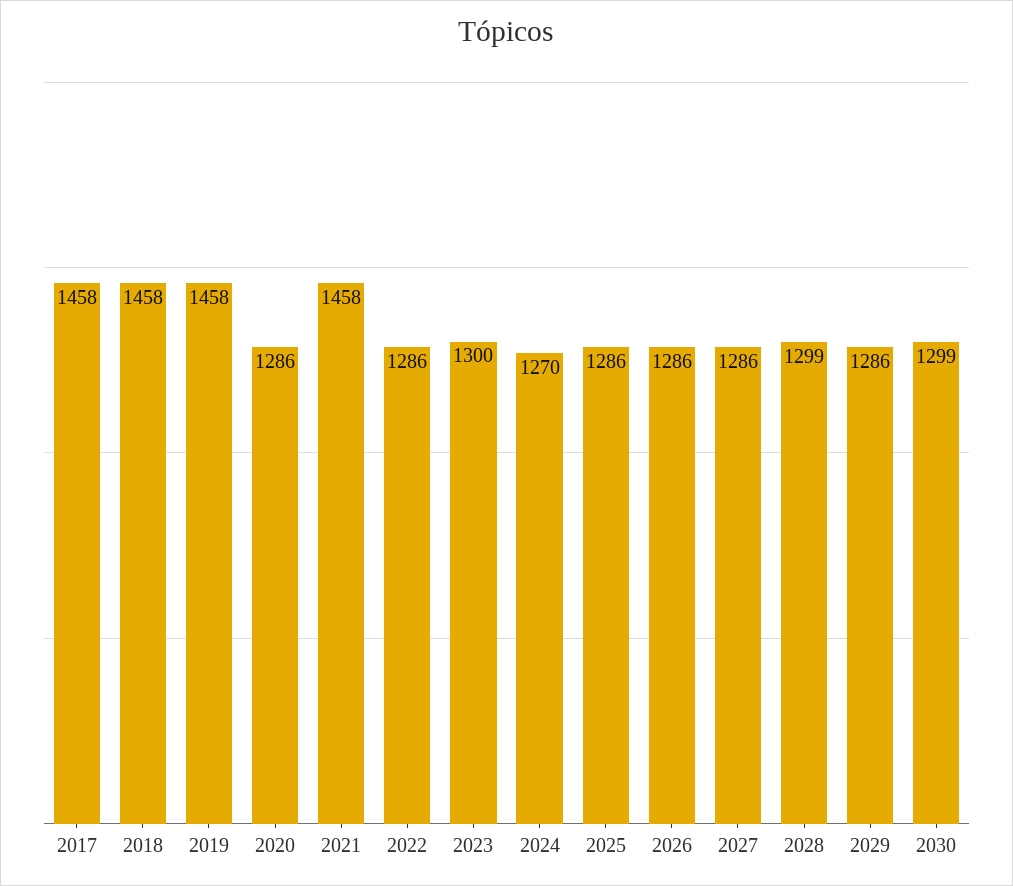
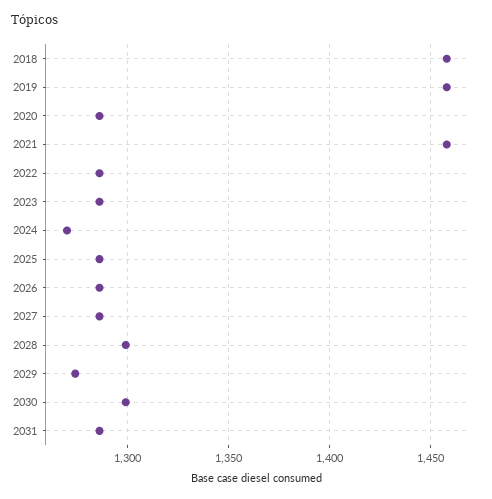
2017: 1458 -> none
2023: 1300 -> 1285
2029: 1286 -> 1275
2031: none -> 1285

